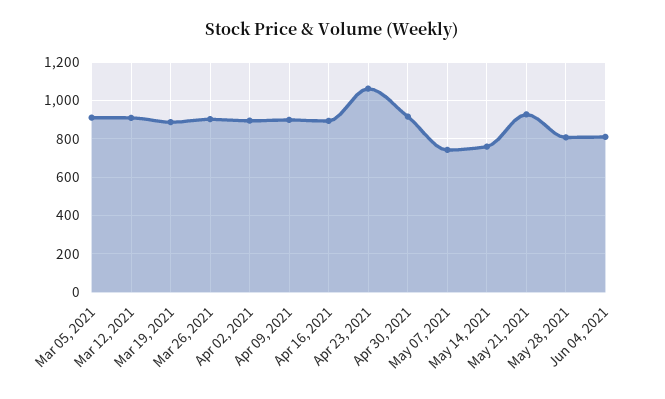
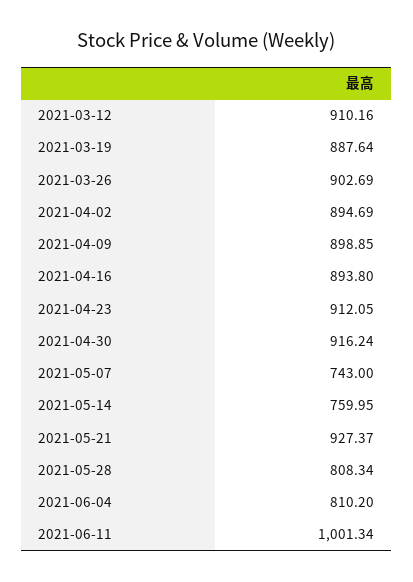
Mar 05, 2021: 900 -> none
Apr 23, 2021: 1050 -> 912.05
2021-06-11: none -> 1001.34

